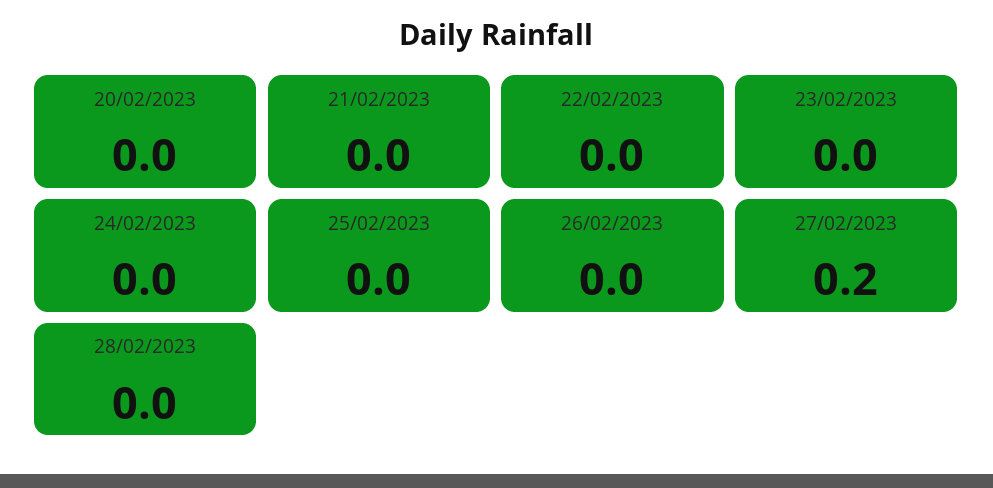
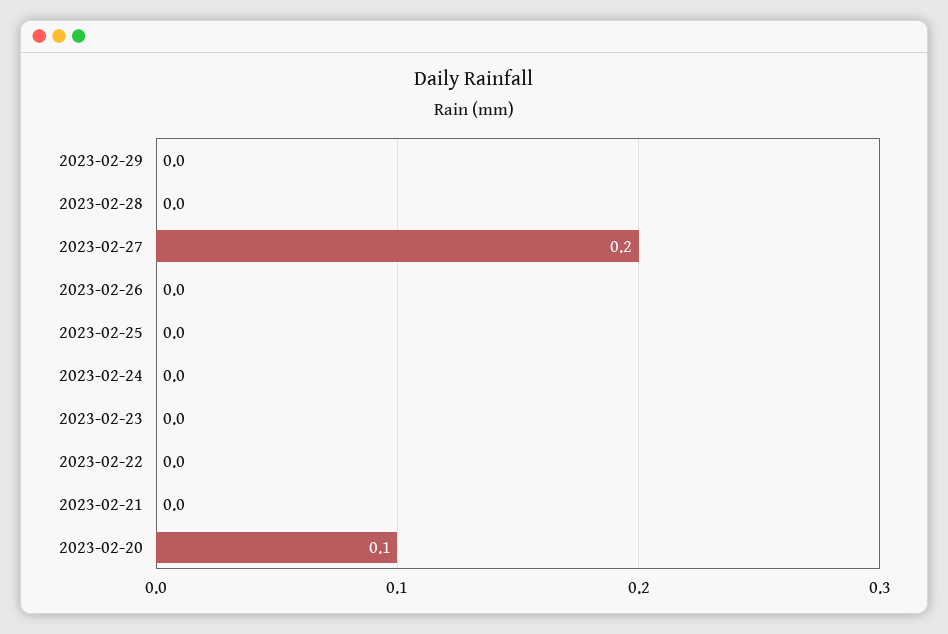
20/02/2023: 0 -> 0.1
2023-02-29: none -> 0

